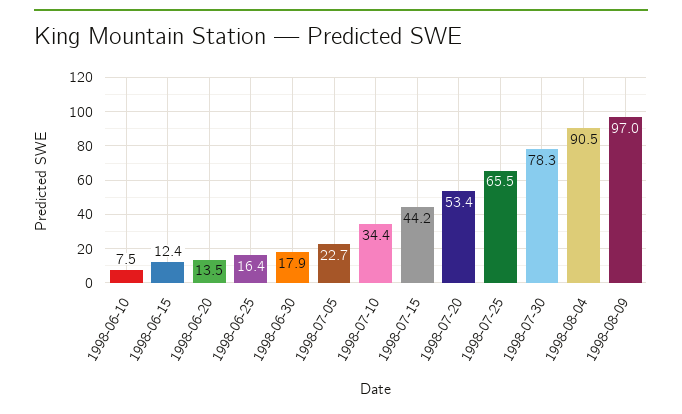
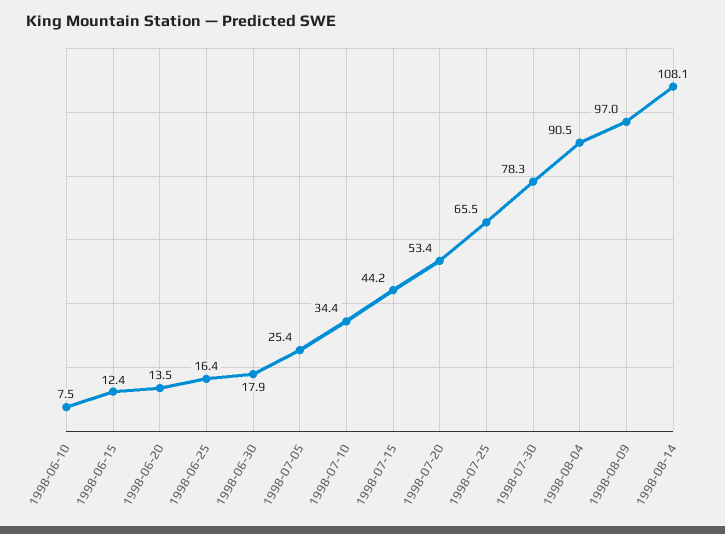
1998-07-05: 22.7 -> 25.4
1998-08-14: none -> 108.1

